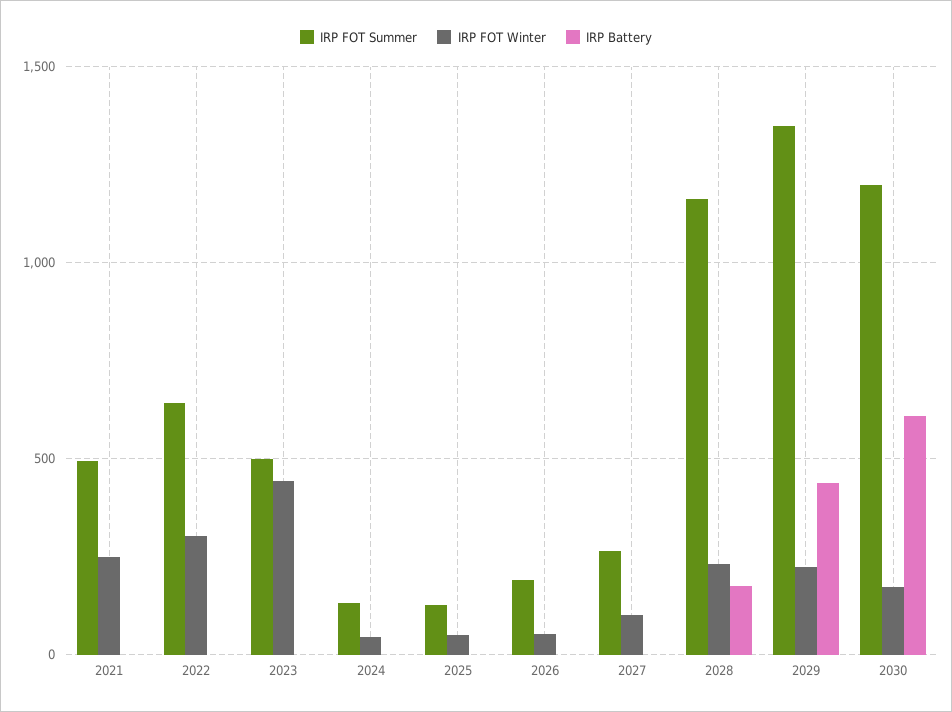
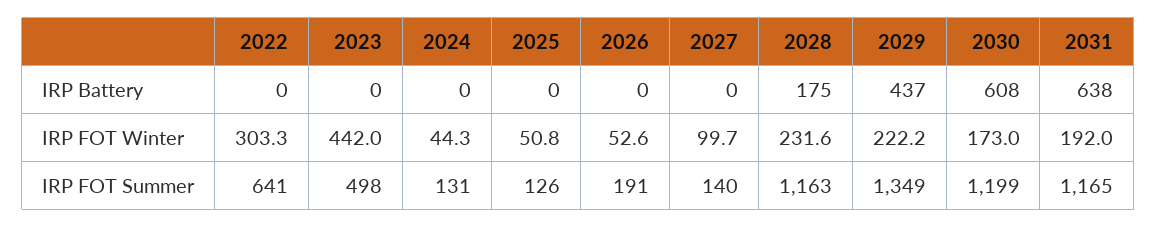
IRP FOT Summer, 2021: 500 -> none
IRP FOT Winter, 2021: 250 -> none
IRP Battery, 2021: 0 -> none
IRP FOT Summer, 2027: 250 -> 140
IRP Battery, 2031: none -> 638
IRP FOT Winter, 2031: none -> 192
IRP FOT Summer, 2031: none -> 1165

